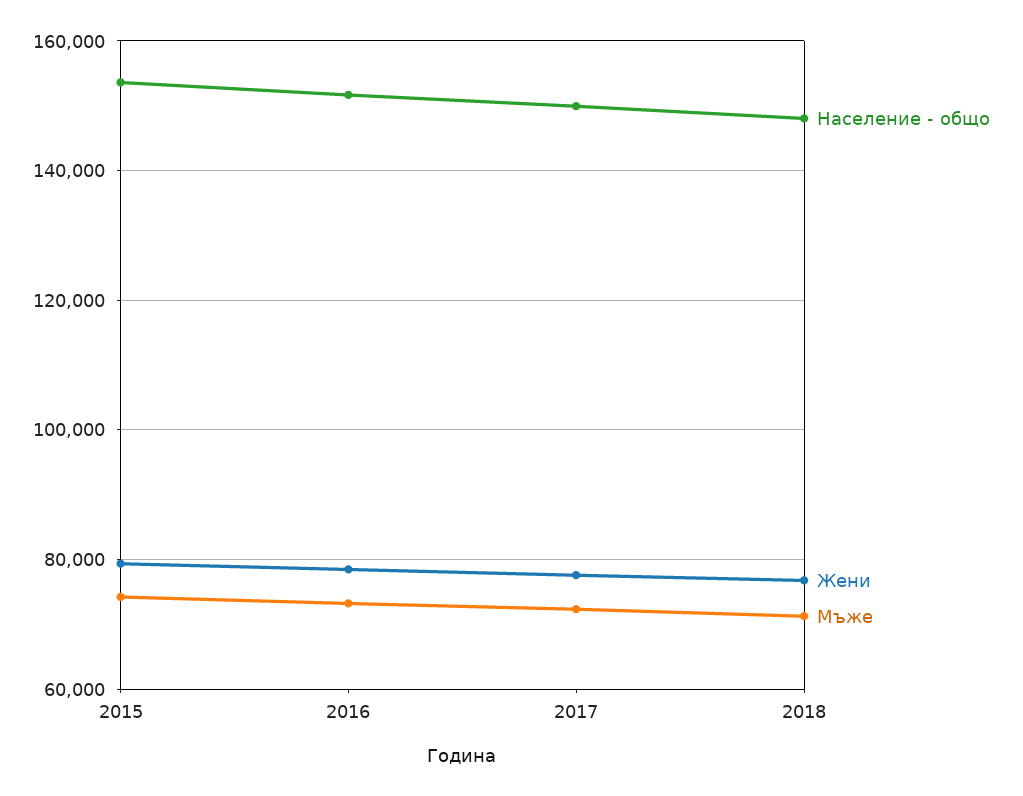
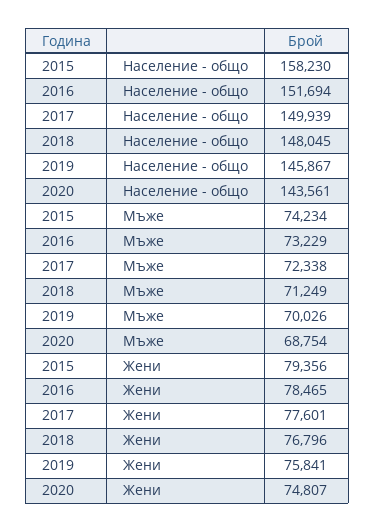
Население - общо, 2015: 154000 -> 158230
Население - общо, 2019: none -> 145867
Население - общо, 2020: none -> 143561
Мъже, 2019: none -> 70026
Мъже, 2020: none -> 68754
Жени, 2019: none -> 75841
Жени, 2020: none -> 74807

